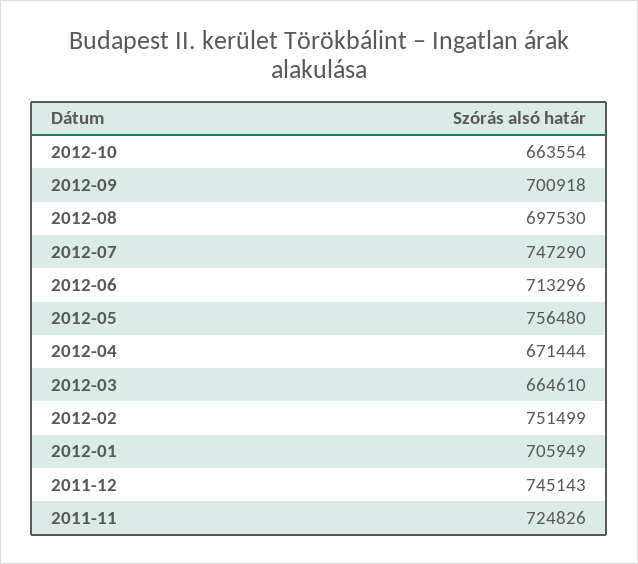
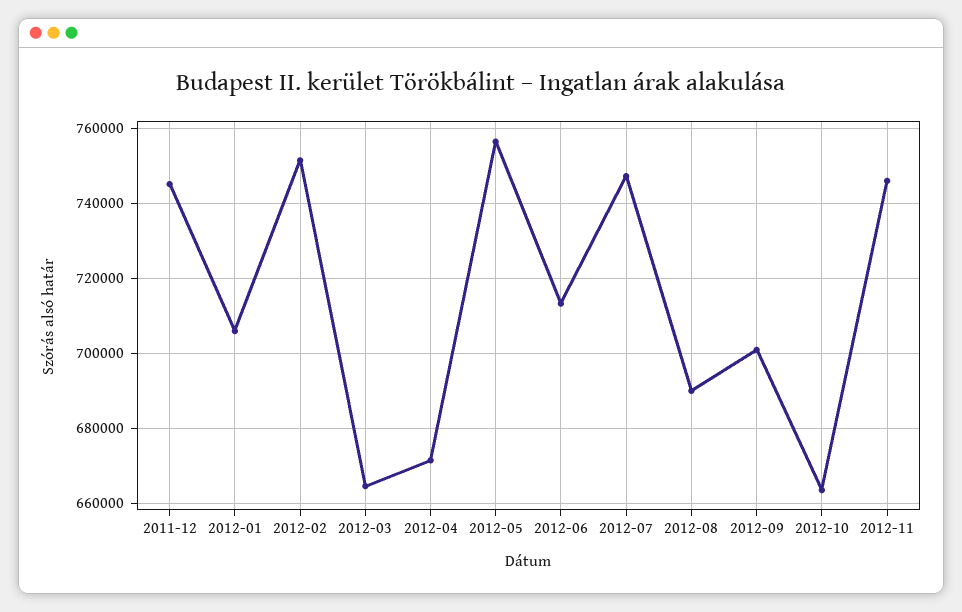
2012-08: 697530 -> 690000
2011-11: 724826 -> none
2012-11: none -> 746000

